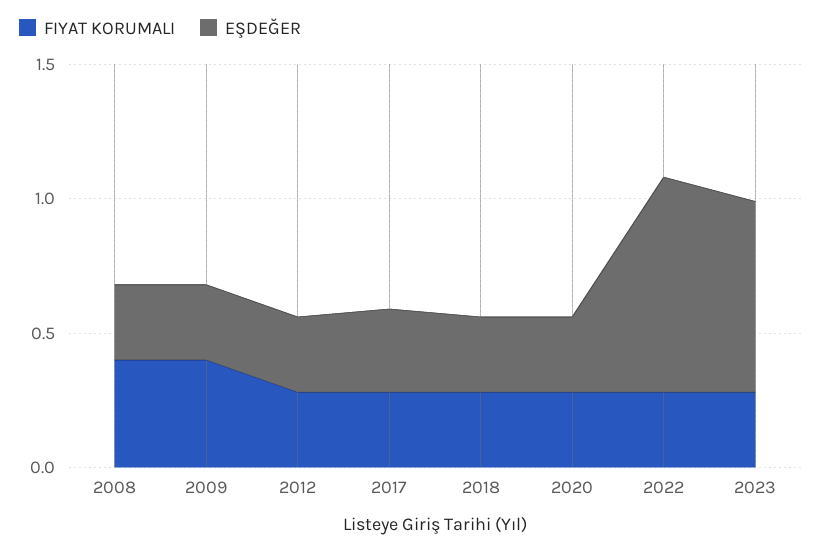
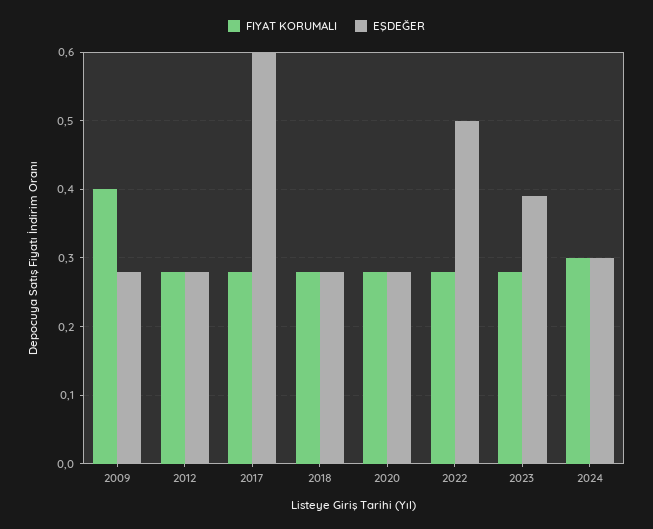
FIYAT KORUMALI, 2008: 0.4 -> none
EŞDEĞER, 2008: 0.3 -> none
EŞDEĞER, 2017: 0.3 -> 0.6
EŞDEĞER, 2022: 0.8 -> 0.5
EŞDEĞER, 2023: 0.7 -> 0.39
FIYAT KORUMALI, 2024: none -> 0.3
EŞDEĞER, 2024: none -> 0.3

